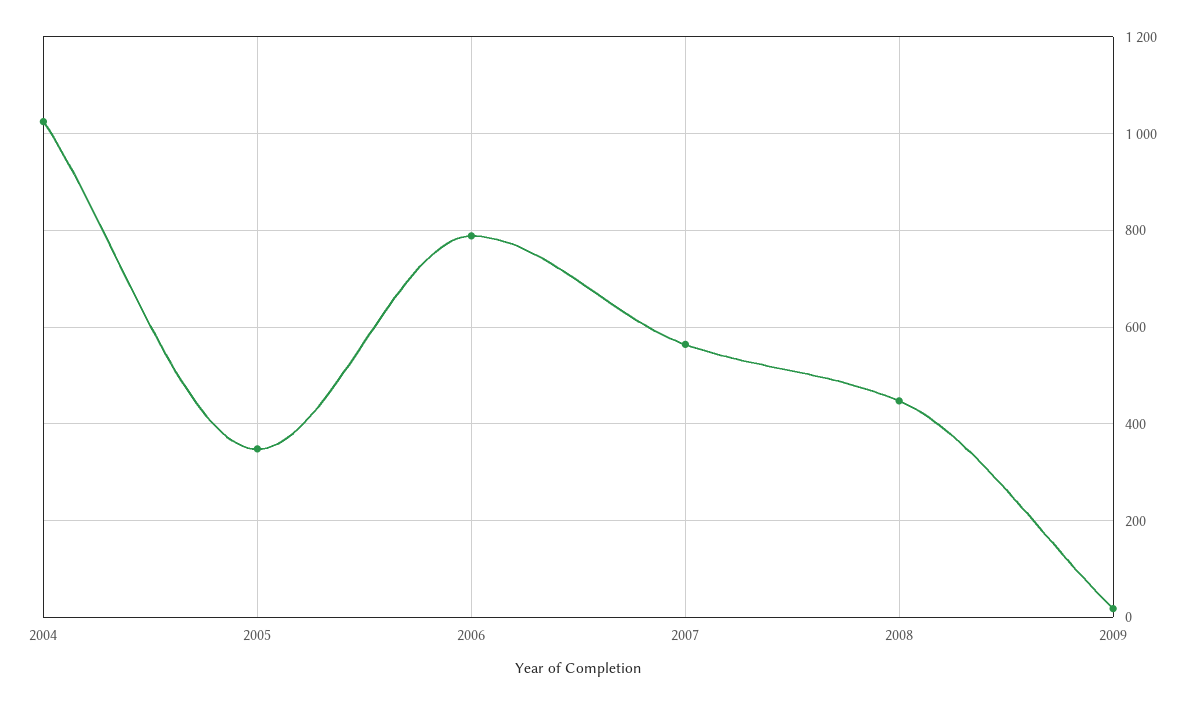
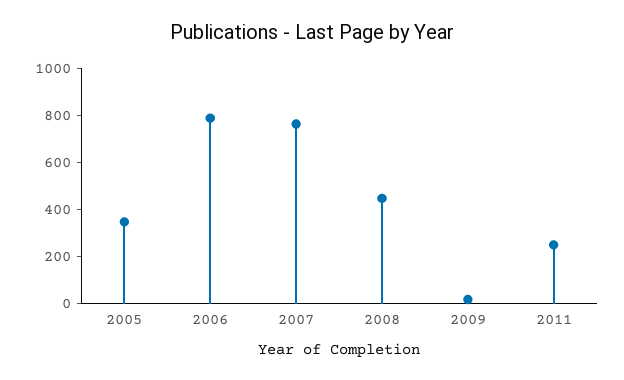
2004: 1020 -> none
2007: 560 -> 750
2011: none -> 250

